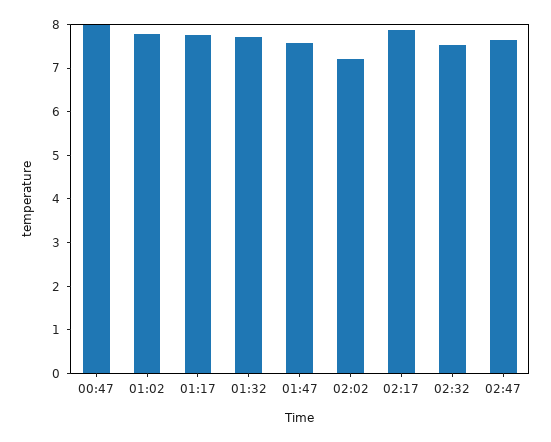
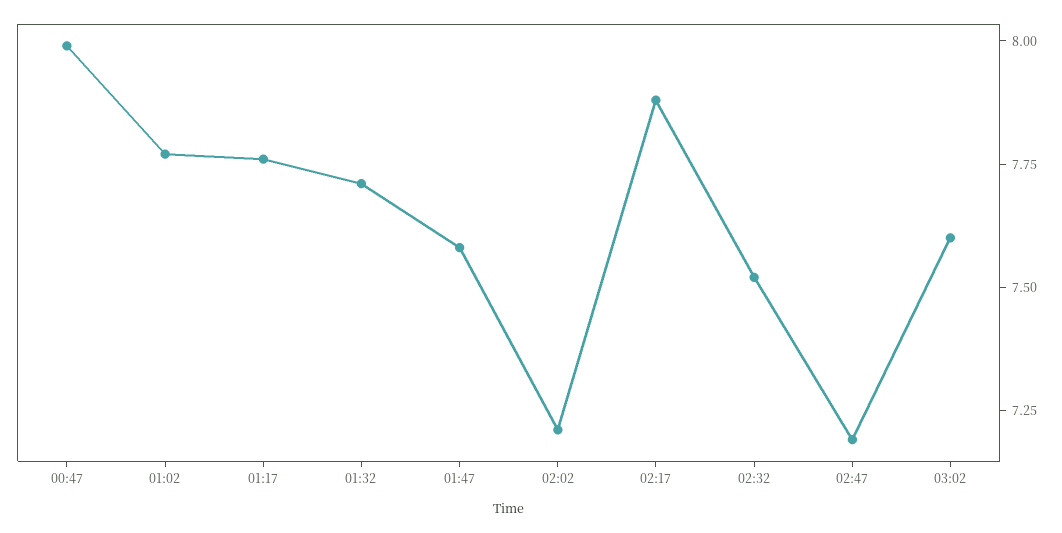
02:47: 7.6 -> 7.2
03:02: none -> 7.6

